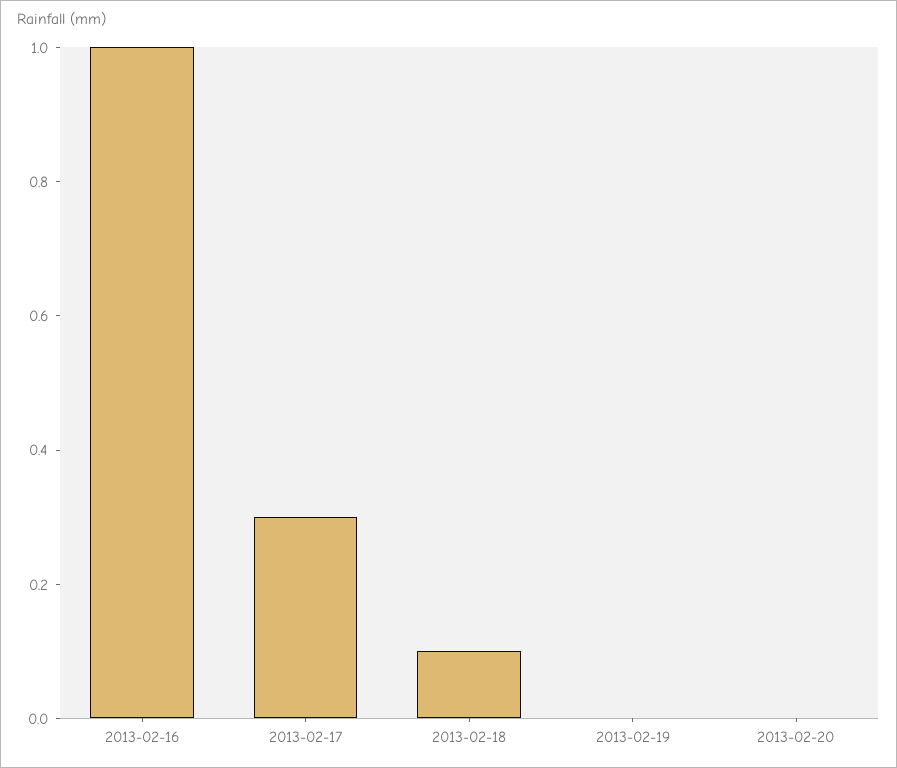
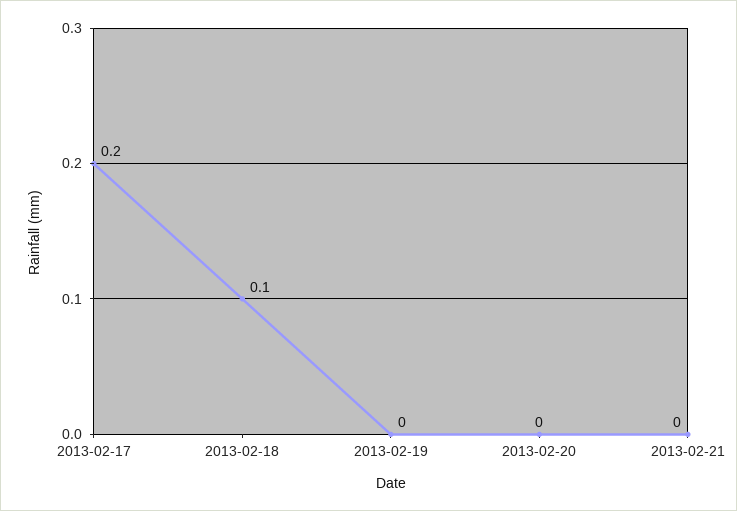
2013-02-16: 1 -> none
2013-02-17: 0.3 -> 0.2
2013-02-21: none -> 0

